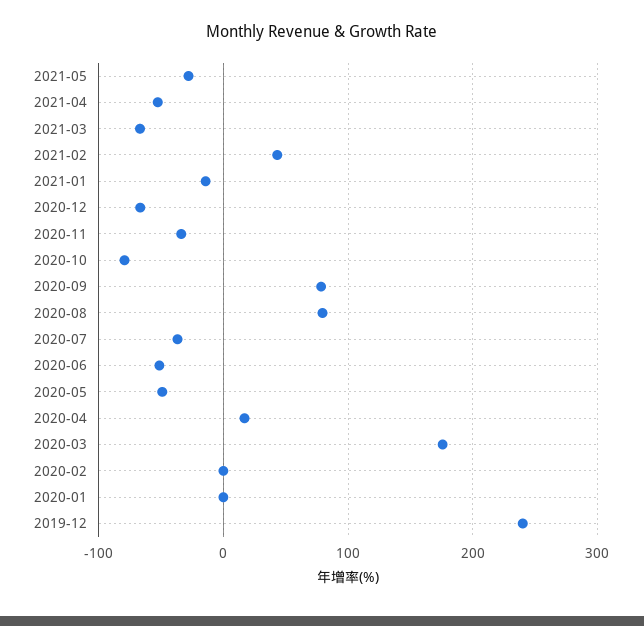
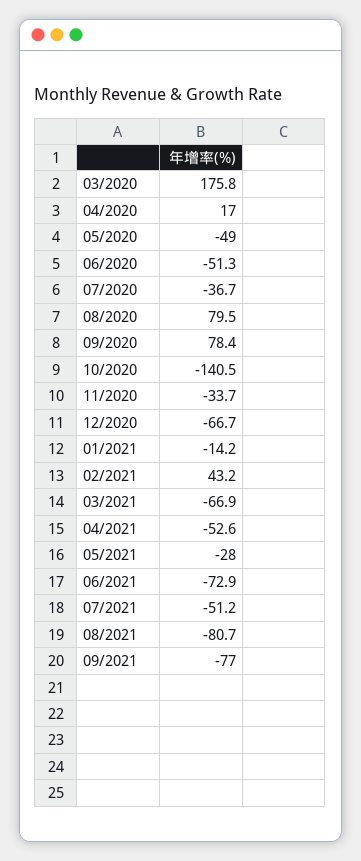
2020-10: -80 -> -140.5
2020-02: 0 -> none
2020-01: 0 -> none
2019-12: 240 -> none
06/2021: none -> -72.9
07/2021: none -> -51.2
08/2021: none -> -80.7
09/2021: none -> -77

